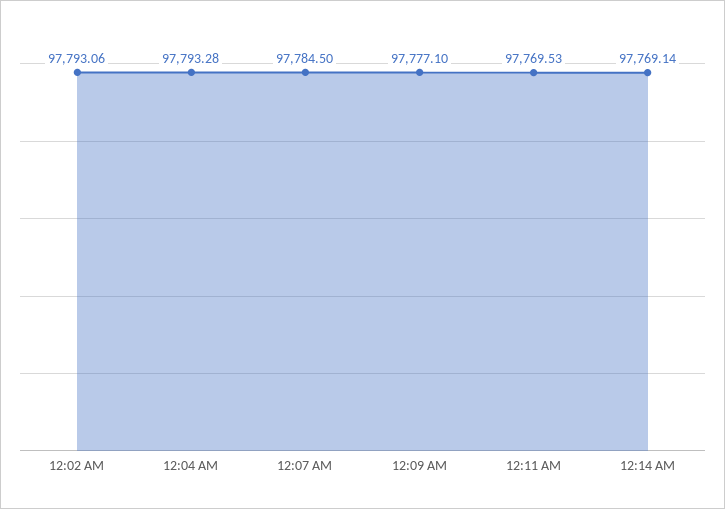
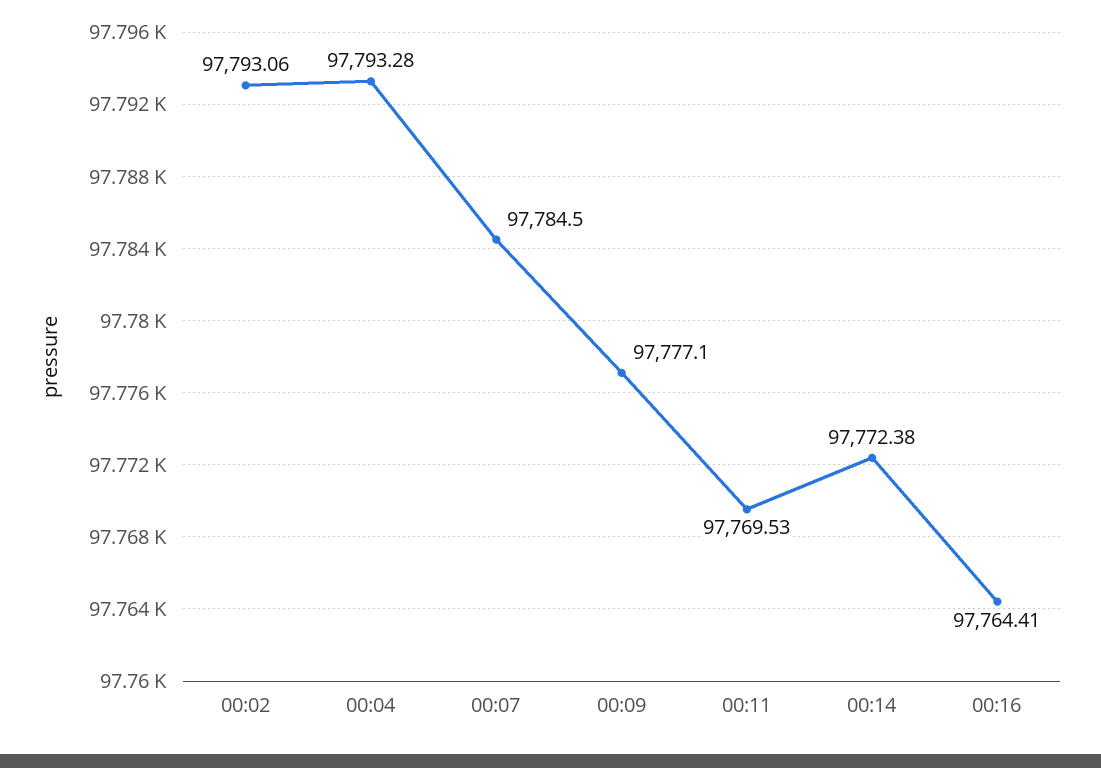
12:14 AM: 97769.14 -> 97772.38
00:16: none -> 97764.41

